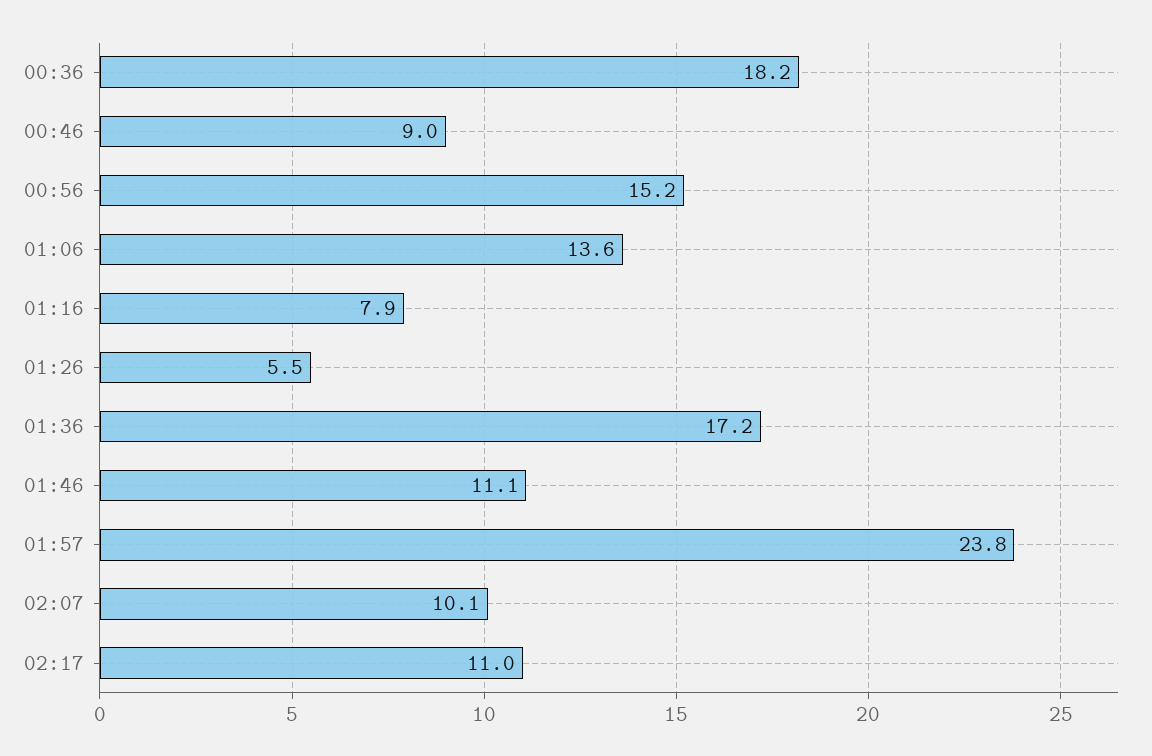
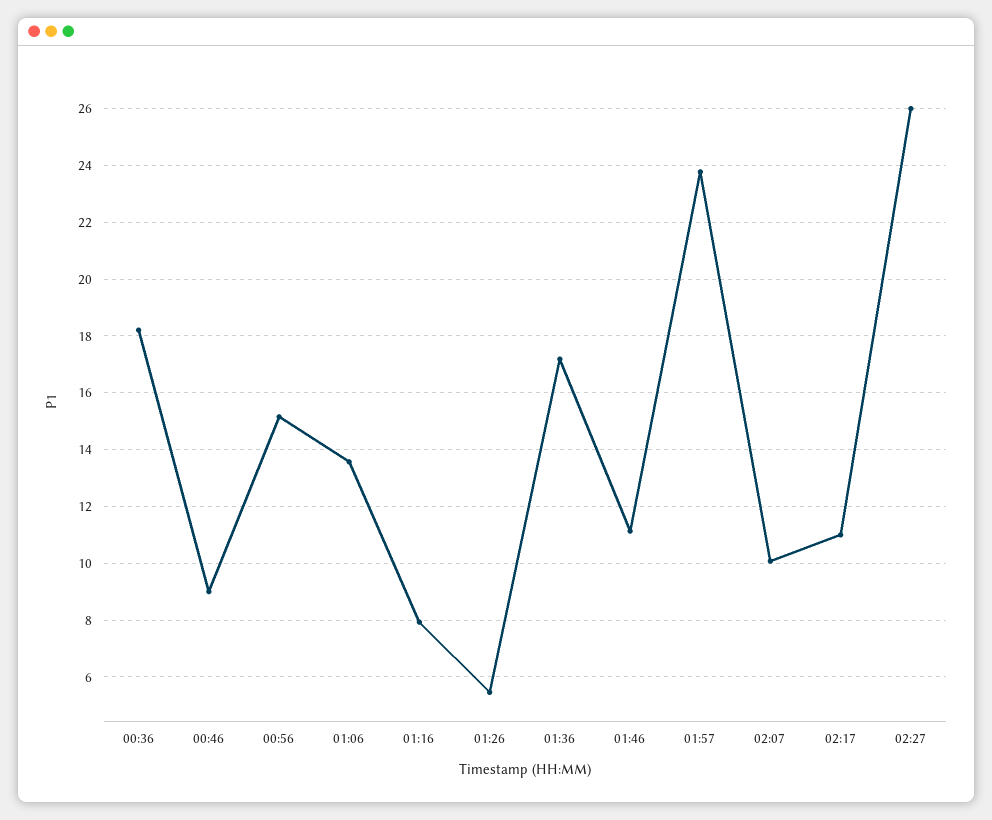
02:27: none -> 26

